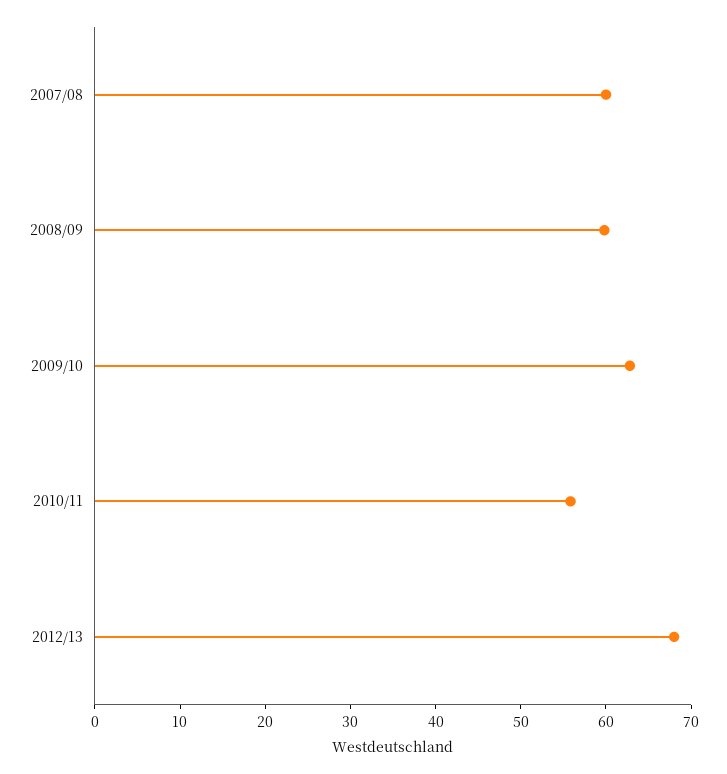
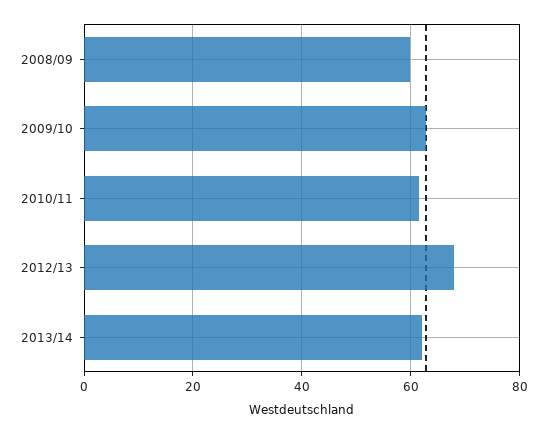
2007/08: 60 -> none
2010/11: 56 -> 62
2013/14: none -> 62

